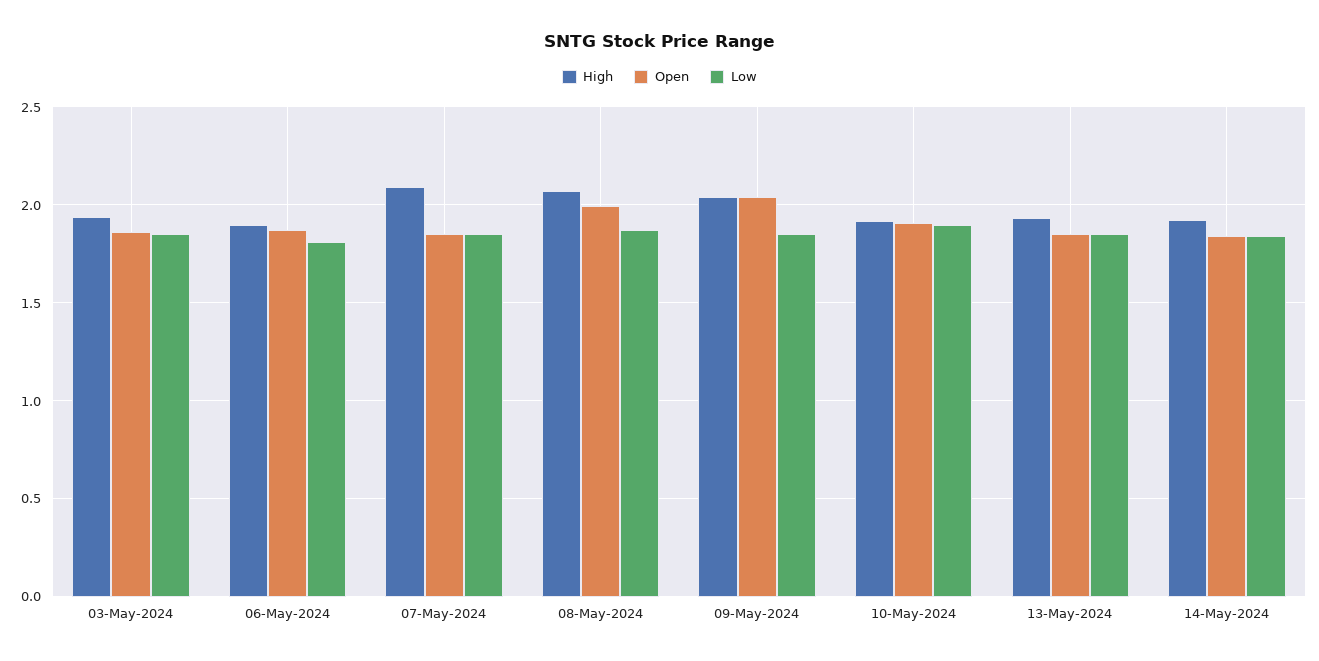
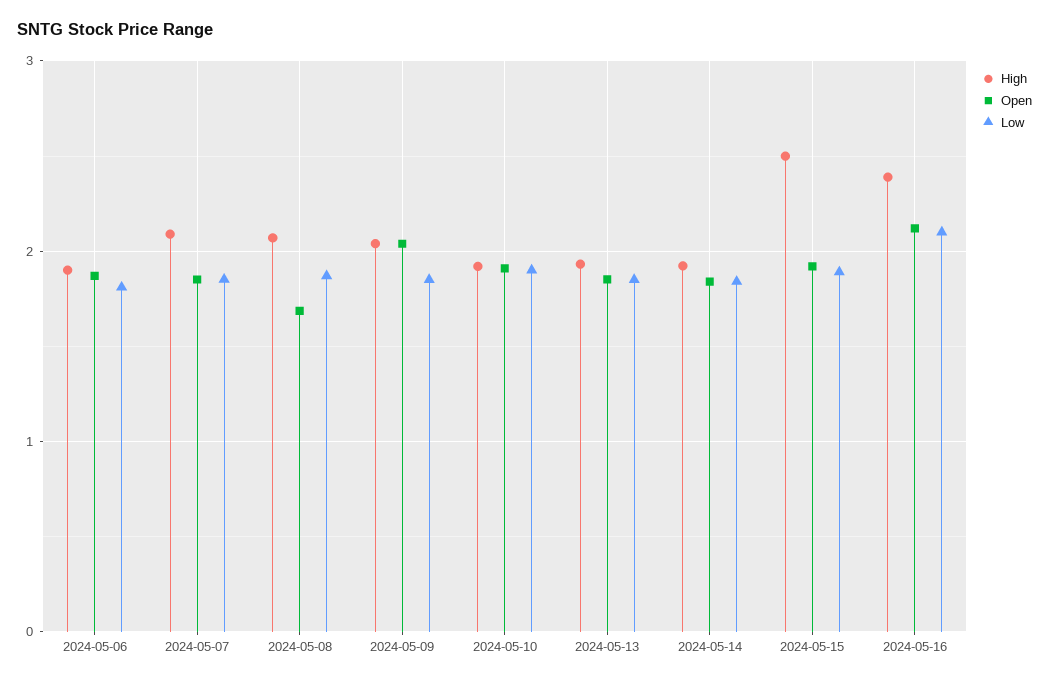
High, 03-May-2024: 1.95 -> none
Open, 03-May-2024: 1.85 -> none
Low, 03-May-2024: 1.85 -> none
Open, 08-May-2024: 2 -> 1.7
High, 2024-05-15: none -> 2.5
Open, 2024-05-15: none -> 1.9
Low, 2024-05-15: none -> 1.9
High, 2024-05-16: none -> 2.4
Open, 2024-05-16: none -> 2.1
Low, 2024-05-16: none -> 2.1

